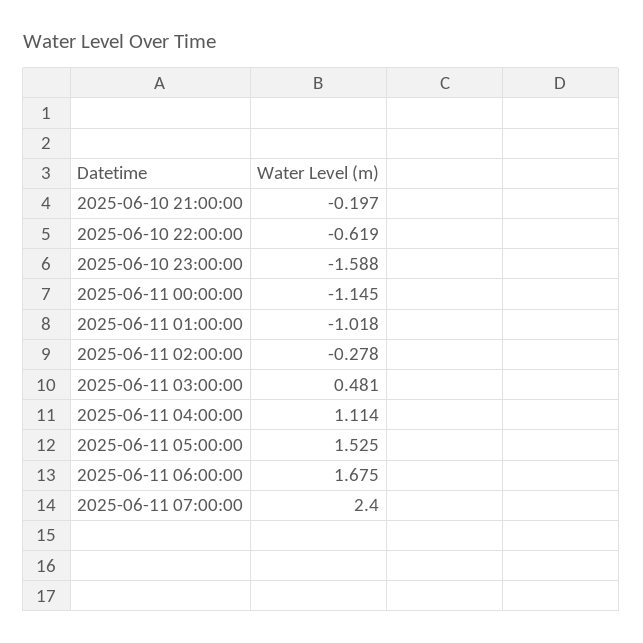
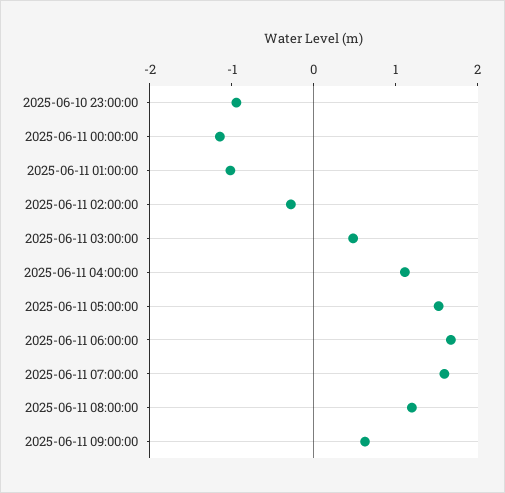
2025-06-10 21:00:00: -0.197 -> none
2025-06-10 22:00:00: -0.619 -> none
2025-06-10 23:00:00: -1.588 -> -1
2025-06-11 07:00:00: 2.4 -> 1.6
2025-06-11 08:00:00: none -> 1.2
2025-06-11 09:00:00: none -> 0.6

